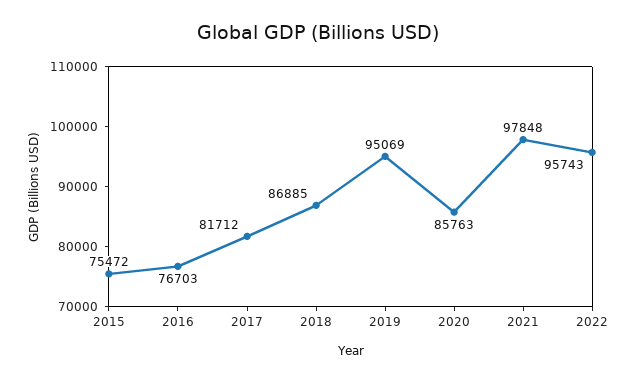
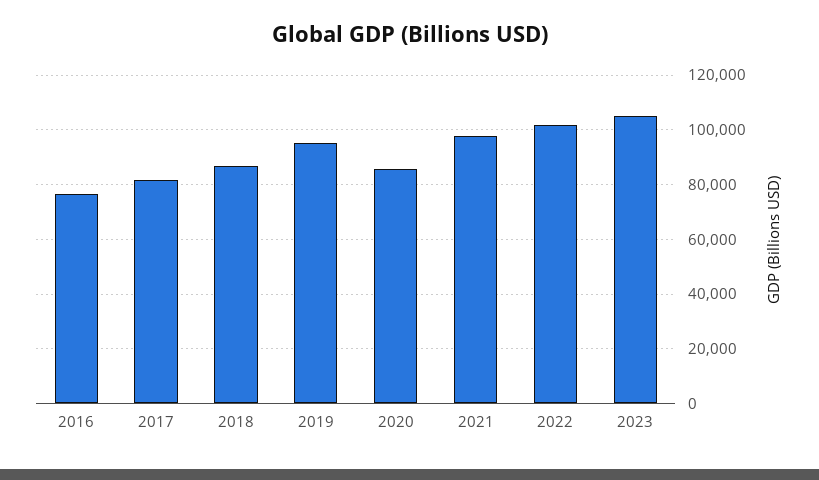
2015: 75472 -> none
2022: 95743 -> 102500
2023: none -> 105000

